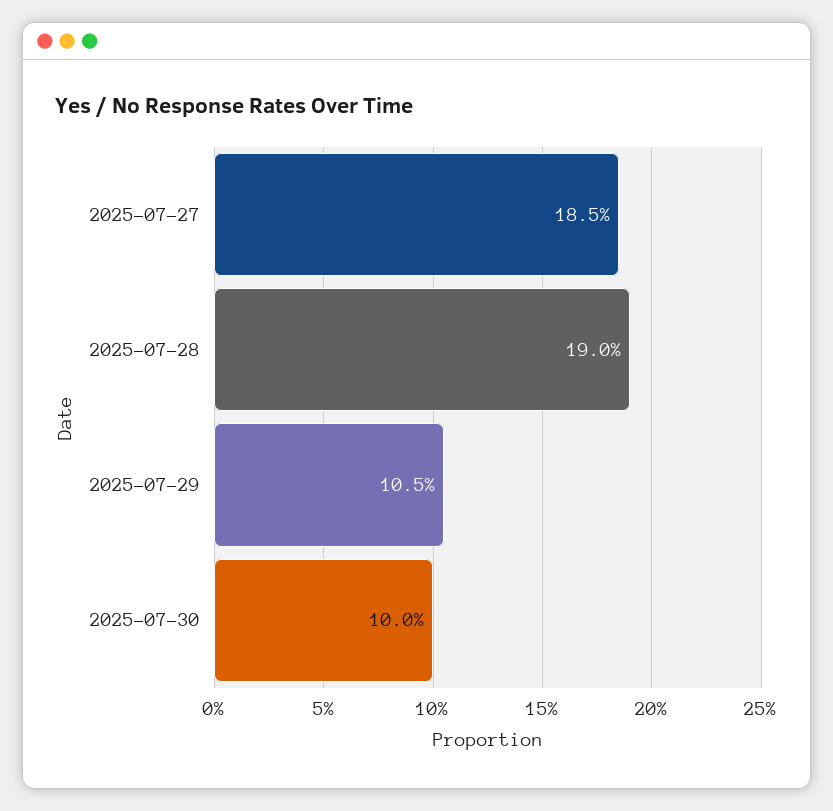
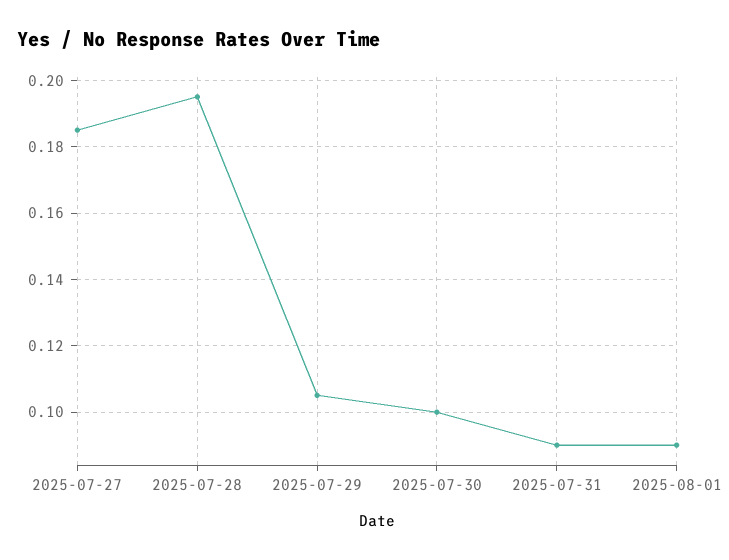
2025-07-28: 0.19 -> 0.195
2025-07-31: none -> 0.09
2025-08-01: none -> 0.09

